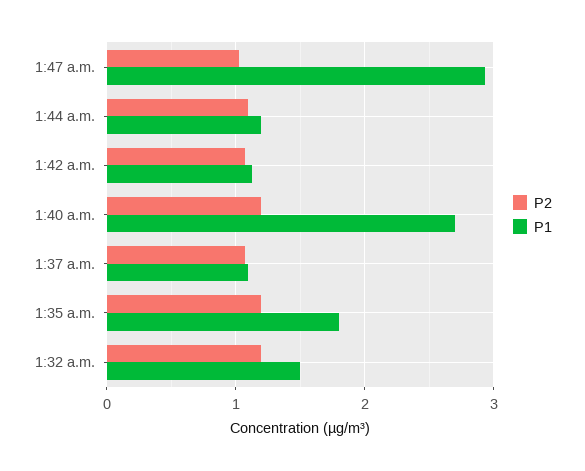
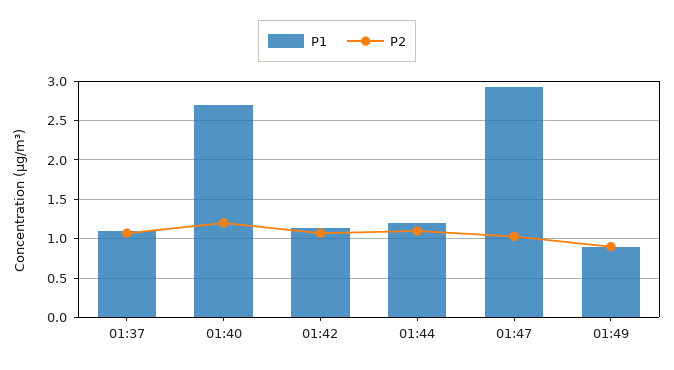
P2, 1:35 a.m.: 1.2 -> none
P1, 1:35 a.m.: 1.8 -> none
P2, 1:32 a.m.: 1.2 -> none
P1, 1:32 a.m.: 1.5 -> none
P1, 01:49: none -> 0.9
P2, 01:49: none -> 0.9

